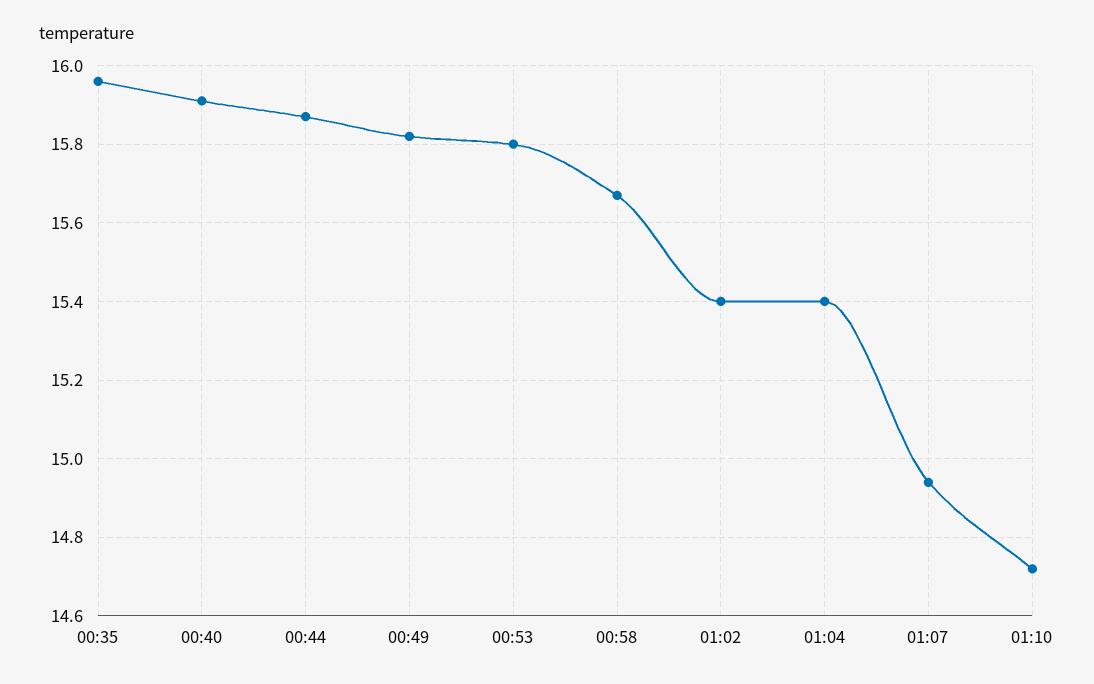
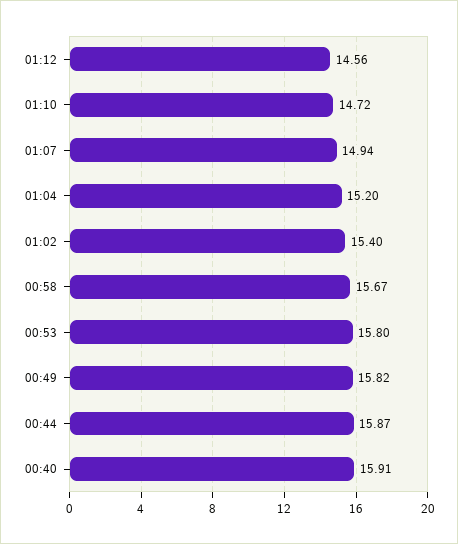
00:35: 15.95 -> none
01:04: 15.4 -> 15.2
01:12: none -> 14.56

